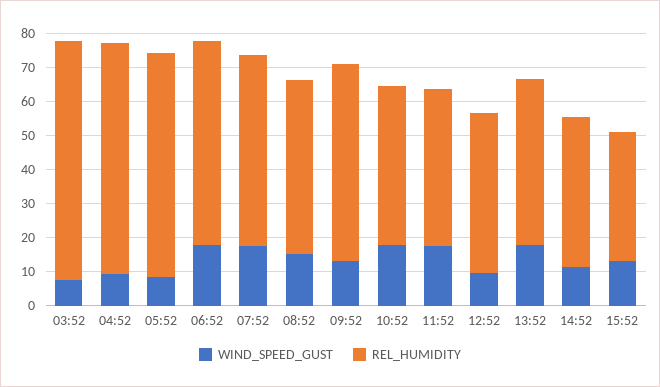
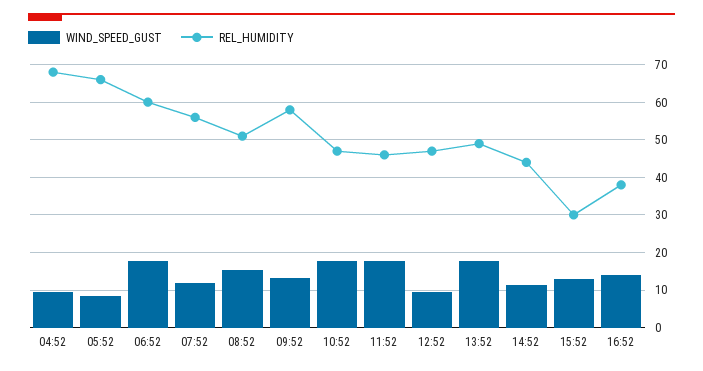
WIND_SPEED_GUST, 03:52: 7.5 -> none
REL_HUMIDITY, 03:52: 70 -> none
WIND_SPEED_GUST, 07:52: 17.5 -> 12
REL_HUMIDITY, 15:52: 37.5 -> 30
WIND_SPEED_GUST, 16:52: none -> 14
REL_HUMIDITY, 16:52: none -> 38

